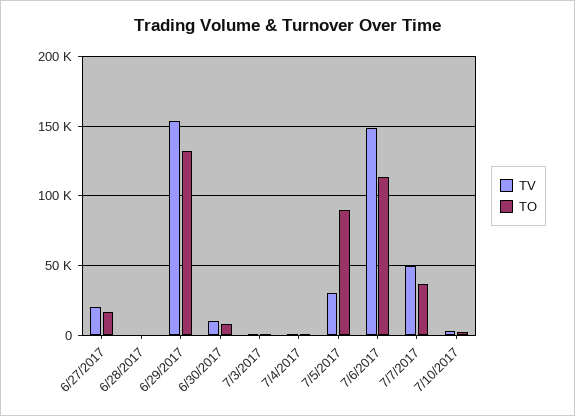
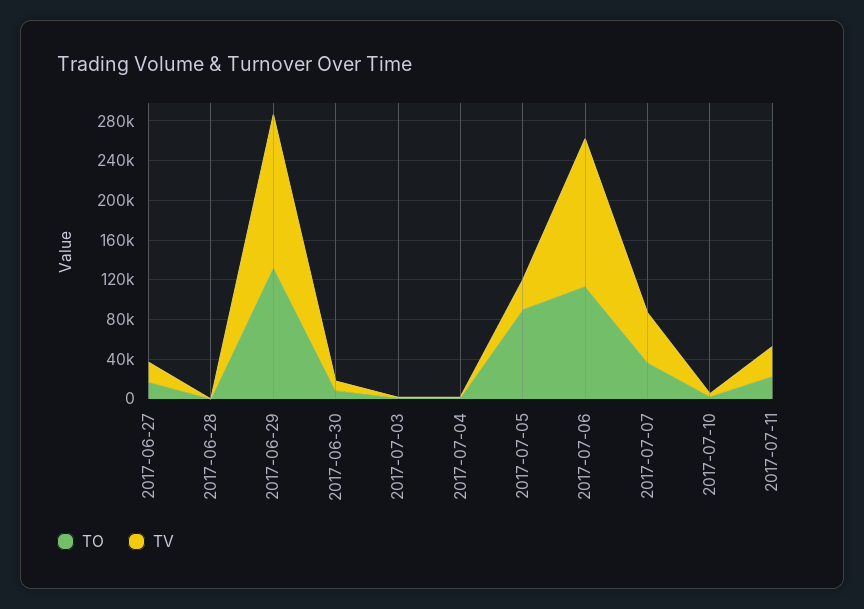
TO, 2017-07-11: none -> 20000
TV, 2017-07-11: none -> 30000

